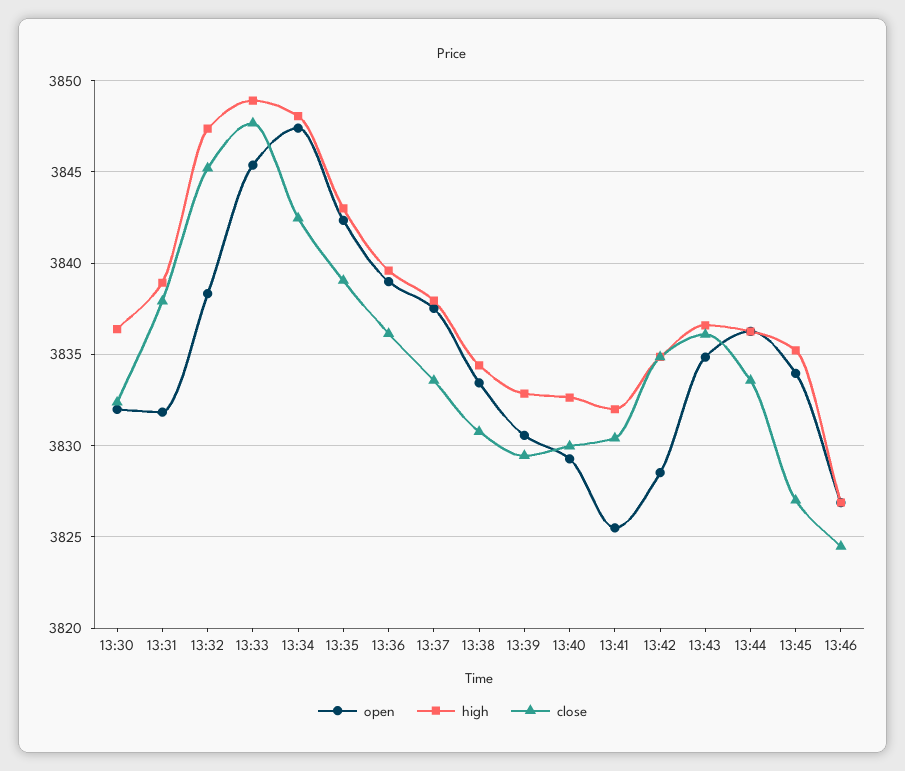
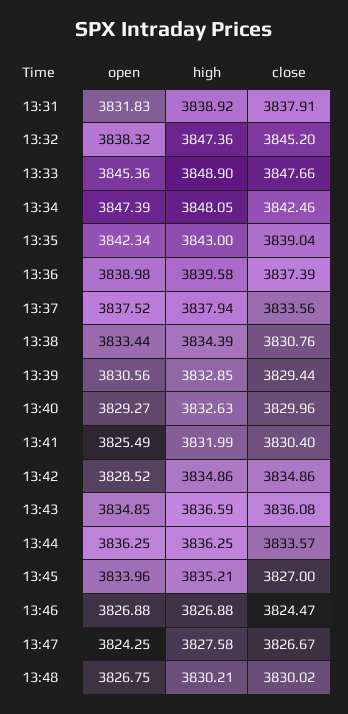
open, 13:30: 3832 -> none
high, 13:30: 3836.5 -> none
close, 13:30: 3832.5 -> none
close, 13:36: 3836 -> 3837.39
open, 13:47: none -> 3824.25
high, 13:47: none -> 3827.58
close, 13:47: none -> 3826.67
open, 13:48: none -> 3826.75
high, 13:48: none -> 3830.21
close, 13:48: none -> 3830.02

